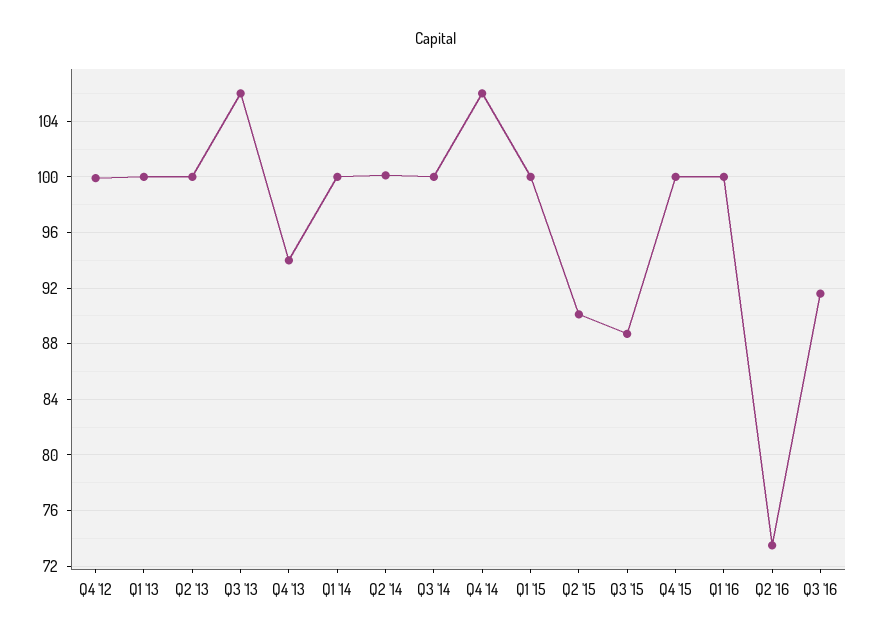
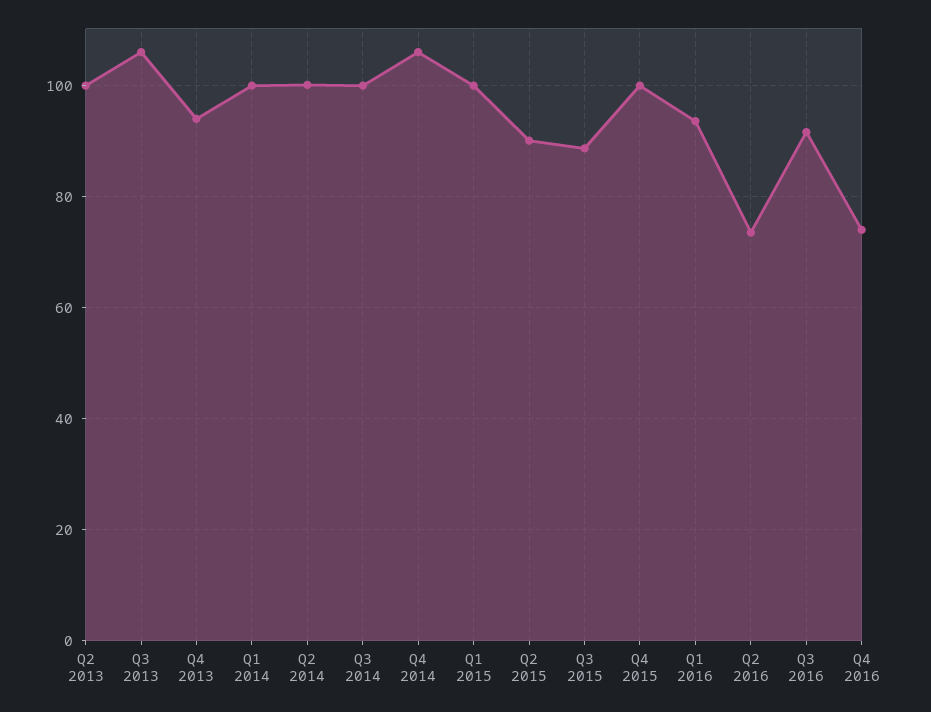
Q4 '12: 100 -> none
Q1 '13: 100 -> none
Q1 '16: 100 -> 94
Q4 2016: none -> 74

